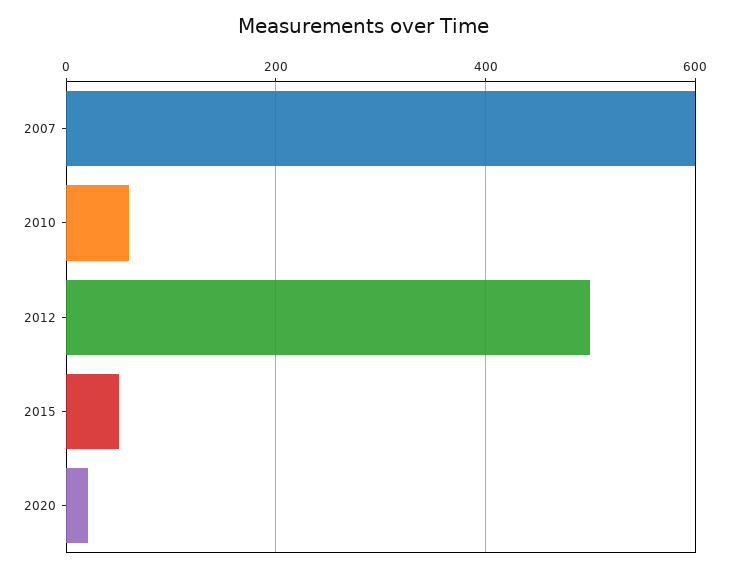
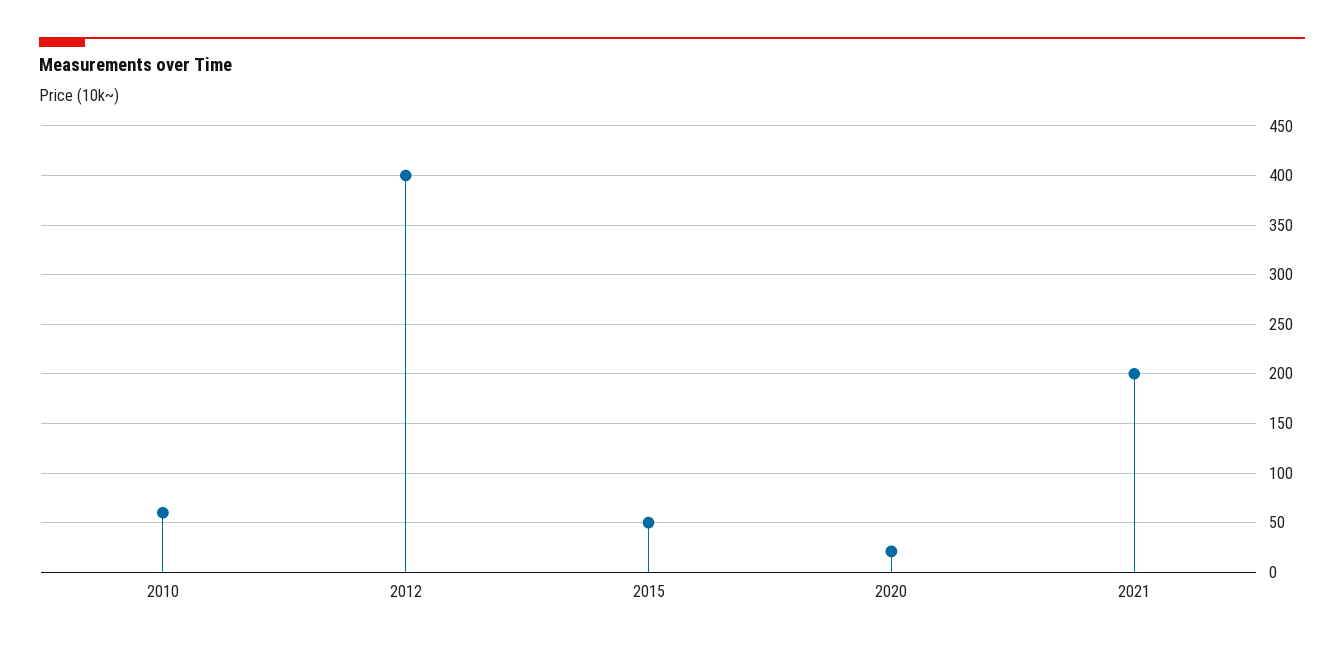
2007: 600 -> none
2012: 500 -> 400
2021: none -> 200

